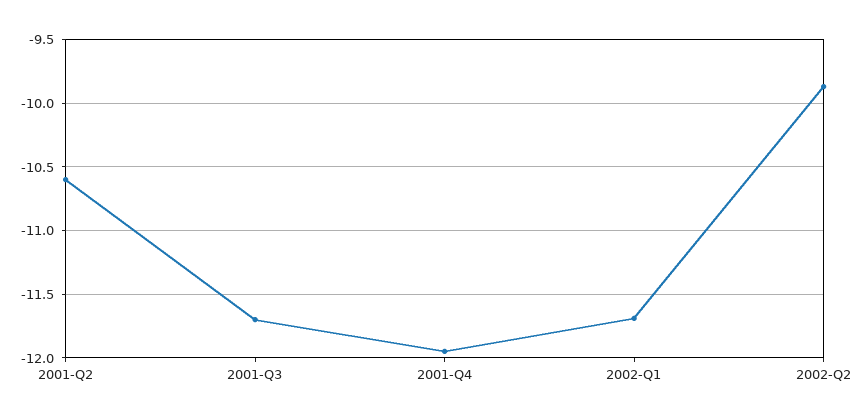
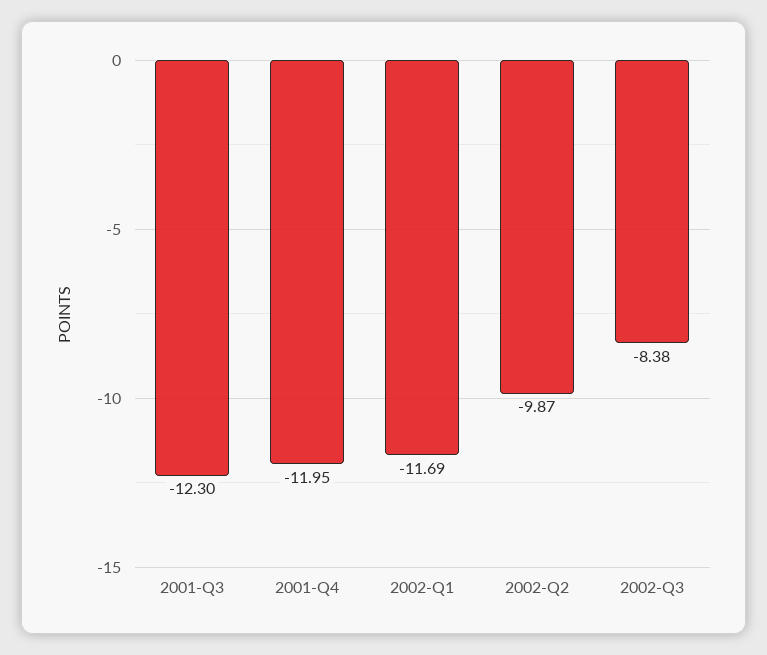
2001-Q2: -10.6 -> none
2001-Q3: -11.7 -> -12.3
2002-Q3: none -> -8.38

